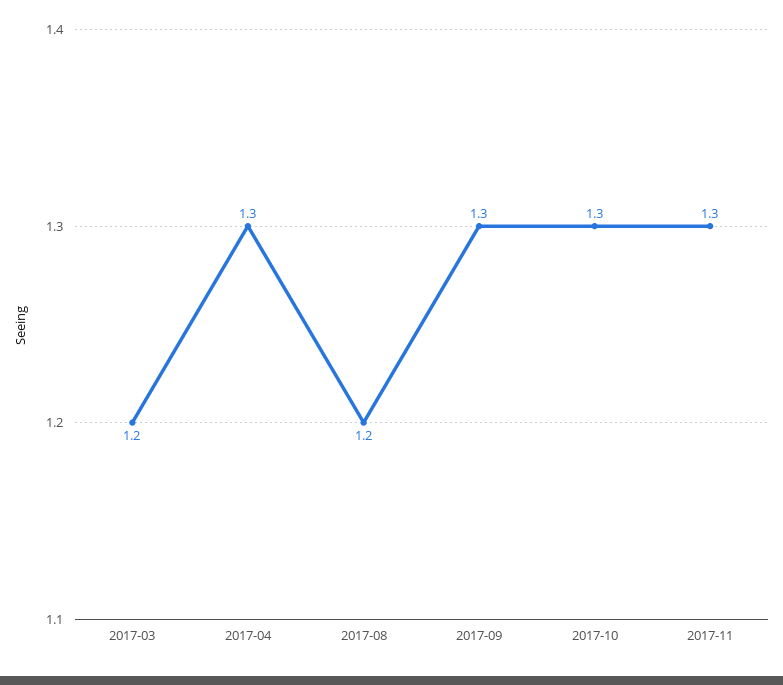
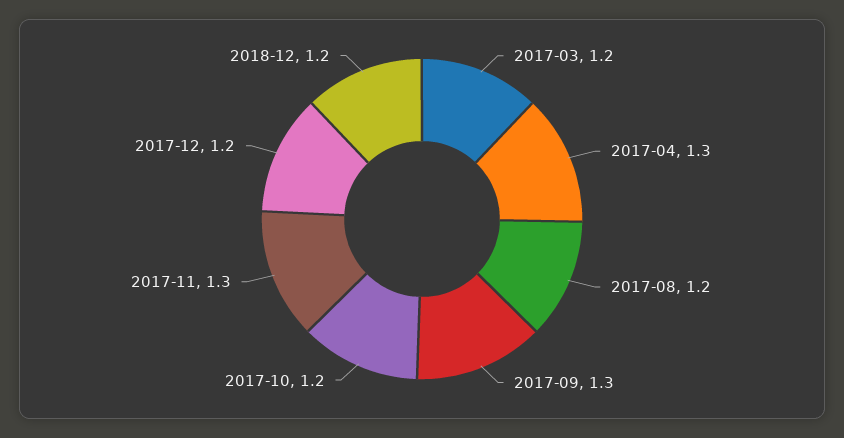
2017-10: 1.3 -> 1.2
2017-12: none -> 1.2
2018-12: none -> 1.2

